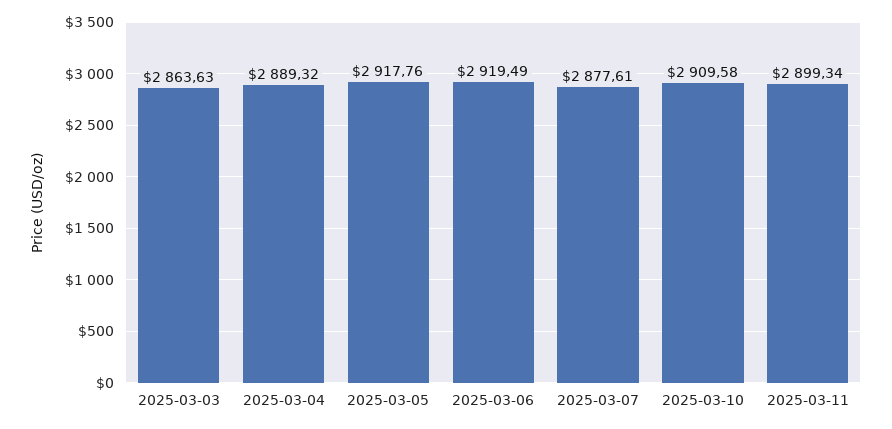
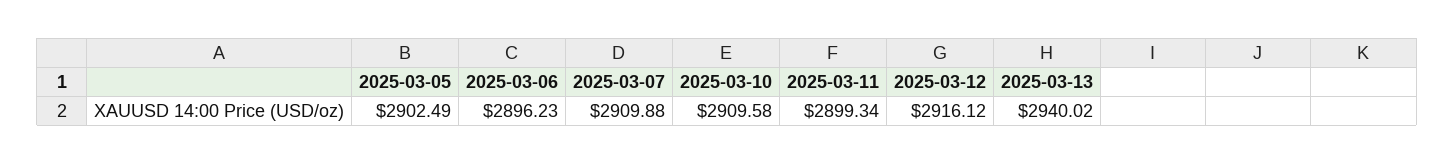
2025-03-03: 2863.63 -> none
2025-03-04: 2889.32 -> none
2025-03-05: 2917.76 -> 2902.49
2025-03-06: 2919.49 -> 2896.23
2025-03-07: 2877.61 -> 2909.88
2025-03-12: none -> 2916.12
2025-03-13: none -> 2940.02

